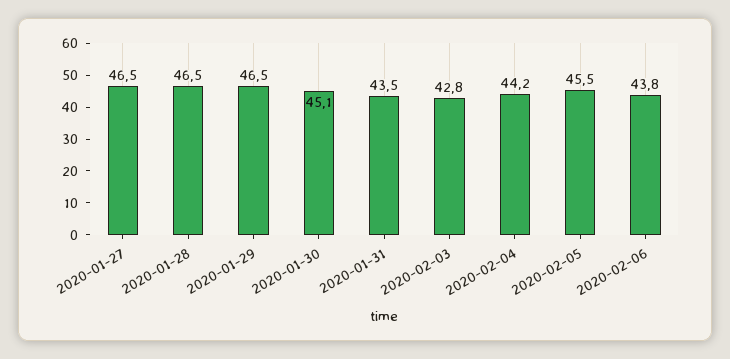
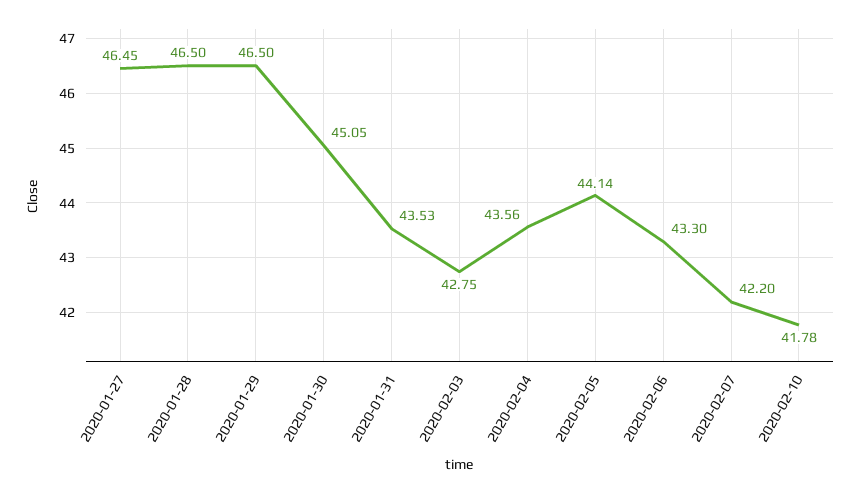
2020-02-04: 44.2 -> 43.56
2020-02-05: 45.5 -> 44.14
2020-02-06: 43.8 -> 43.3
2020-02-07: none -> 42.2
2020-02-10: none -> 41.78

